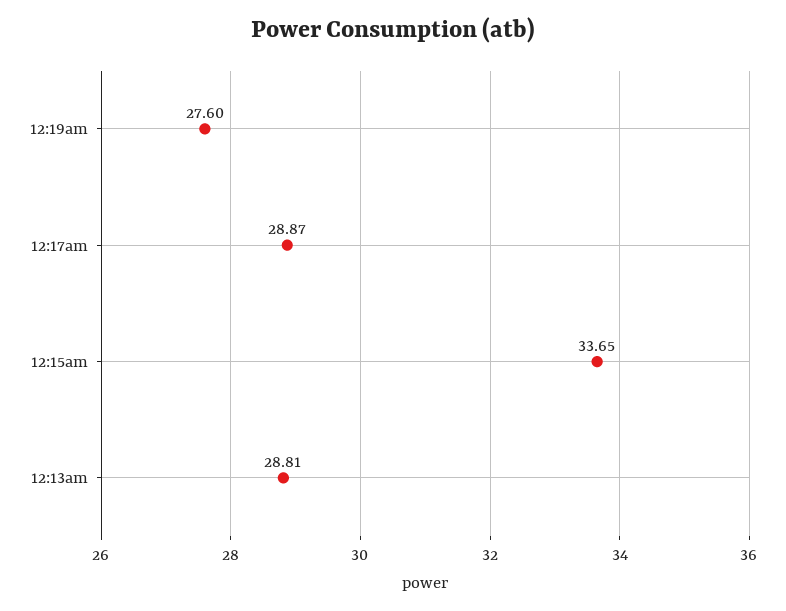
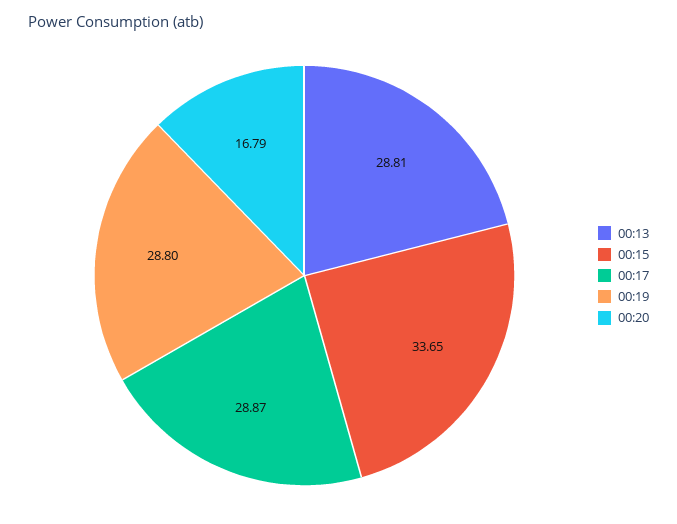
12:19am: 27.6 -> 28.8
00:20: none -> 16.79

